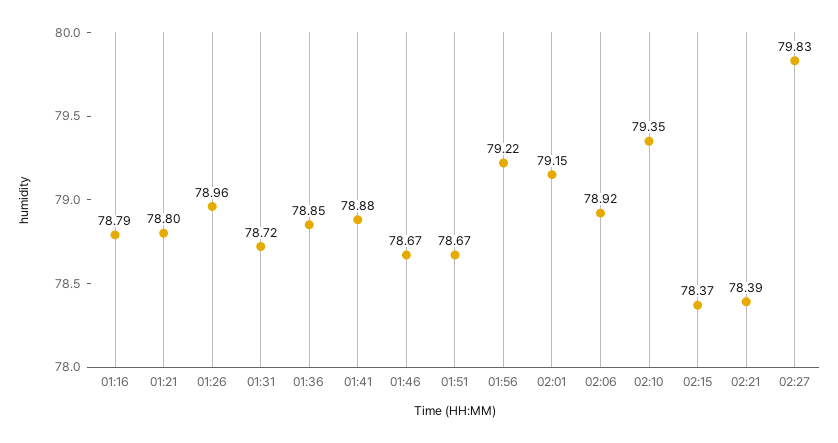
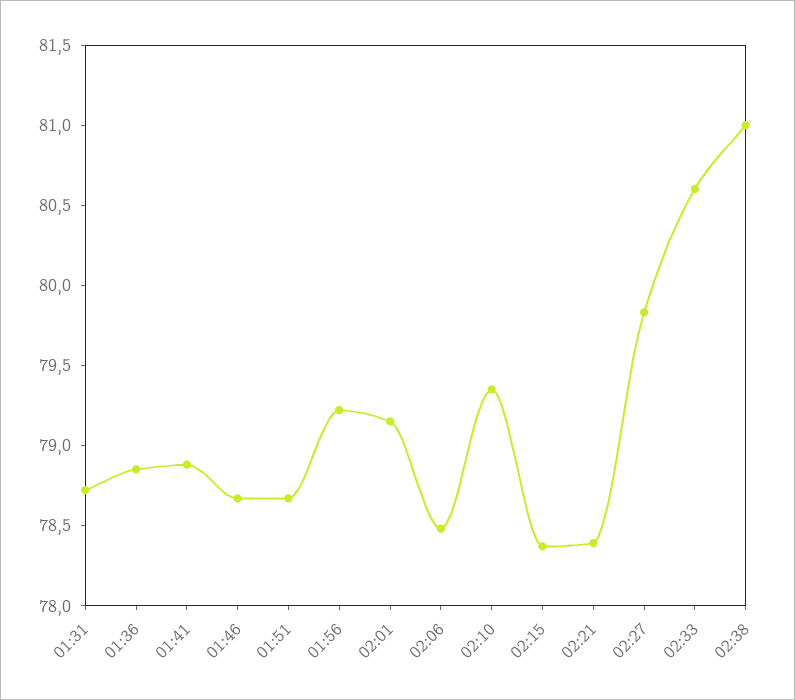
01:16: 78.79 -> none
01:21: 78.8 -> none
01:26: 78.96 -> none
02:06: 78.92 -> 78.5
02:33: none -> 80.6
02:38: none -> 81

